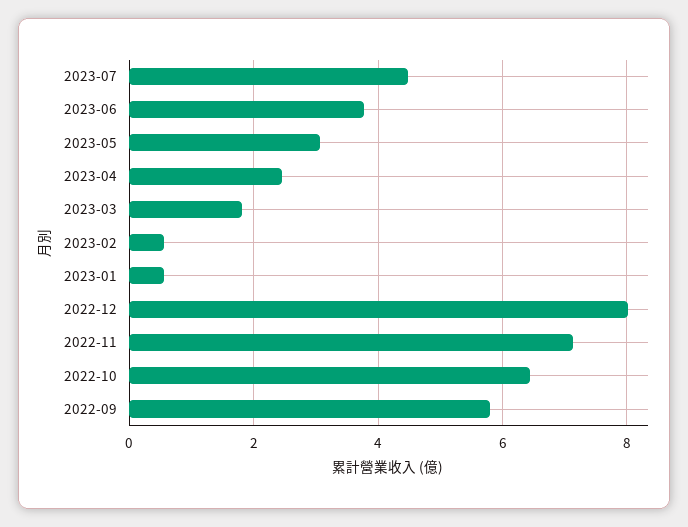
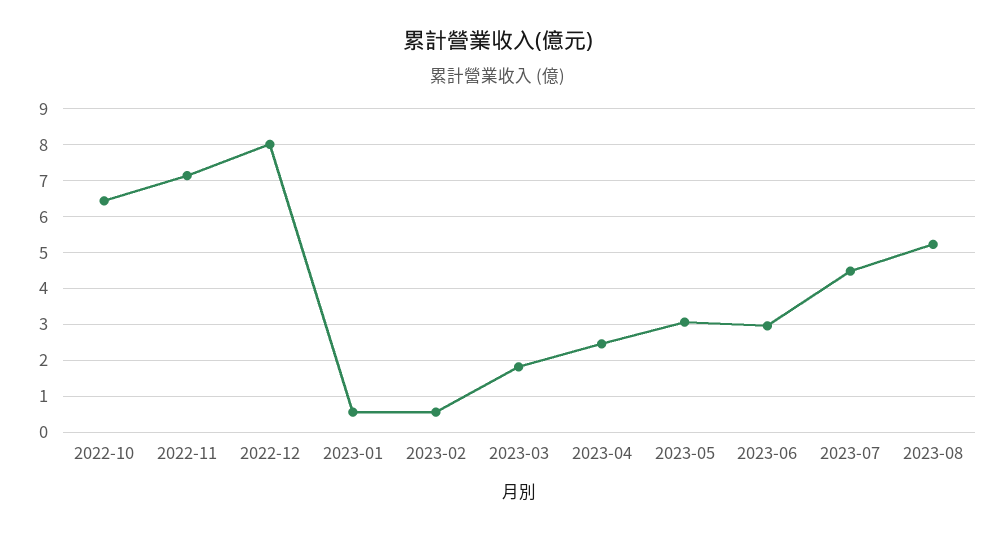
2023-06: 3.8 -> 3
2022-09: 5.8 -> none
2023-08: none -> 5.2

